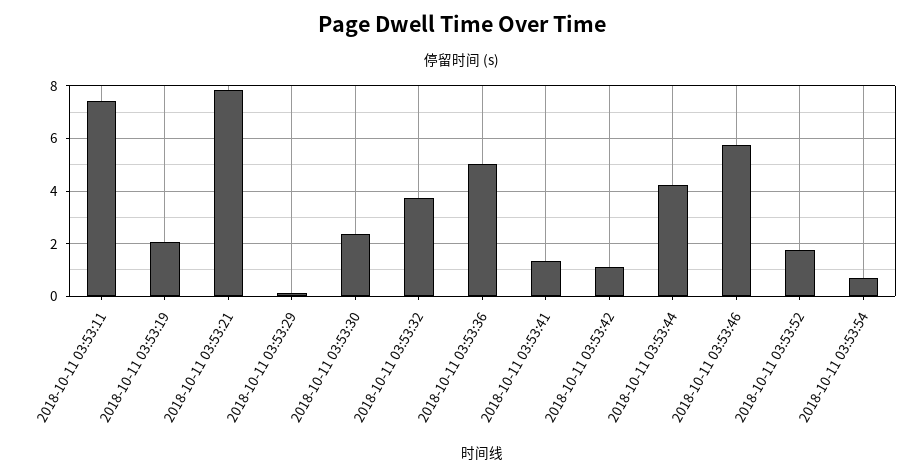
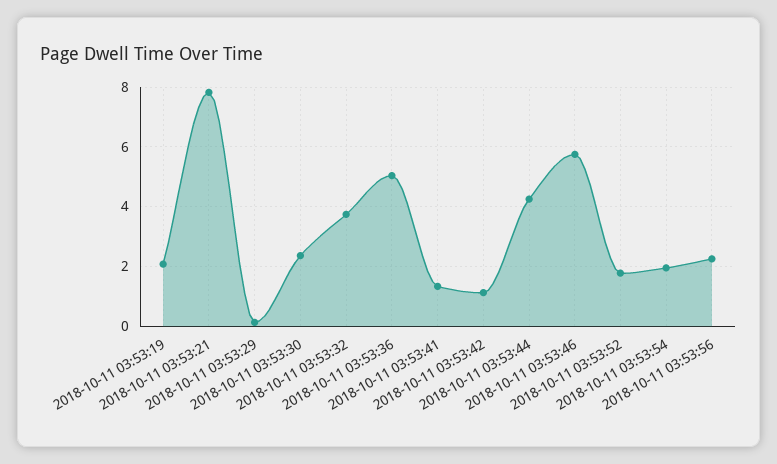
2018-10-11 03:53:11: 7.5 -> none
2018-10-11 03:53:54: 0.75 -> 2
2018-10-11 03:53:56: none -> 2.25

